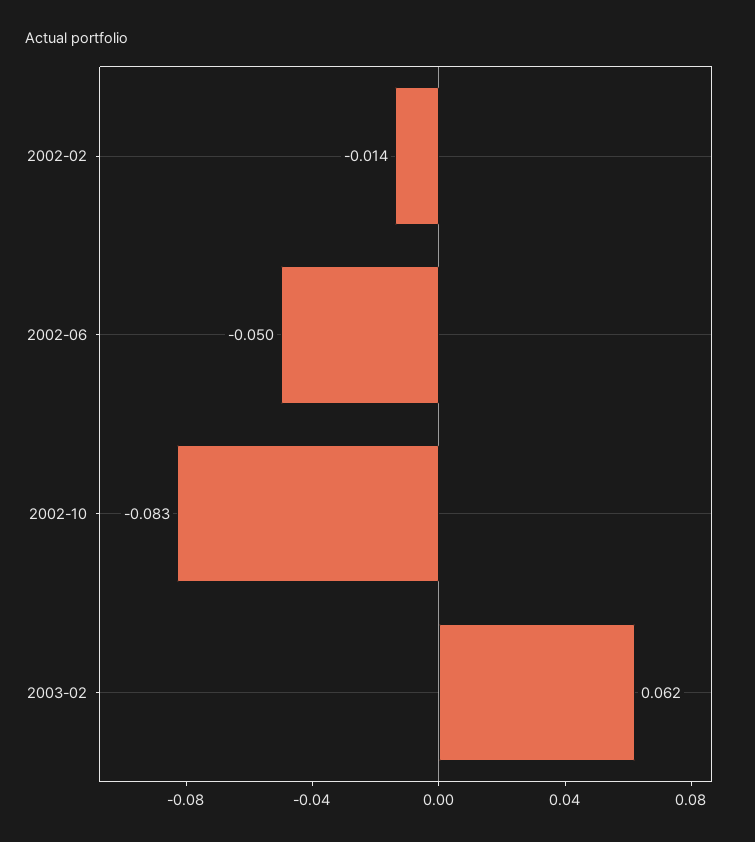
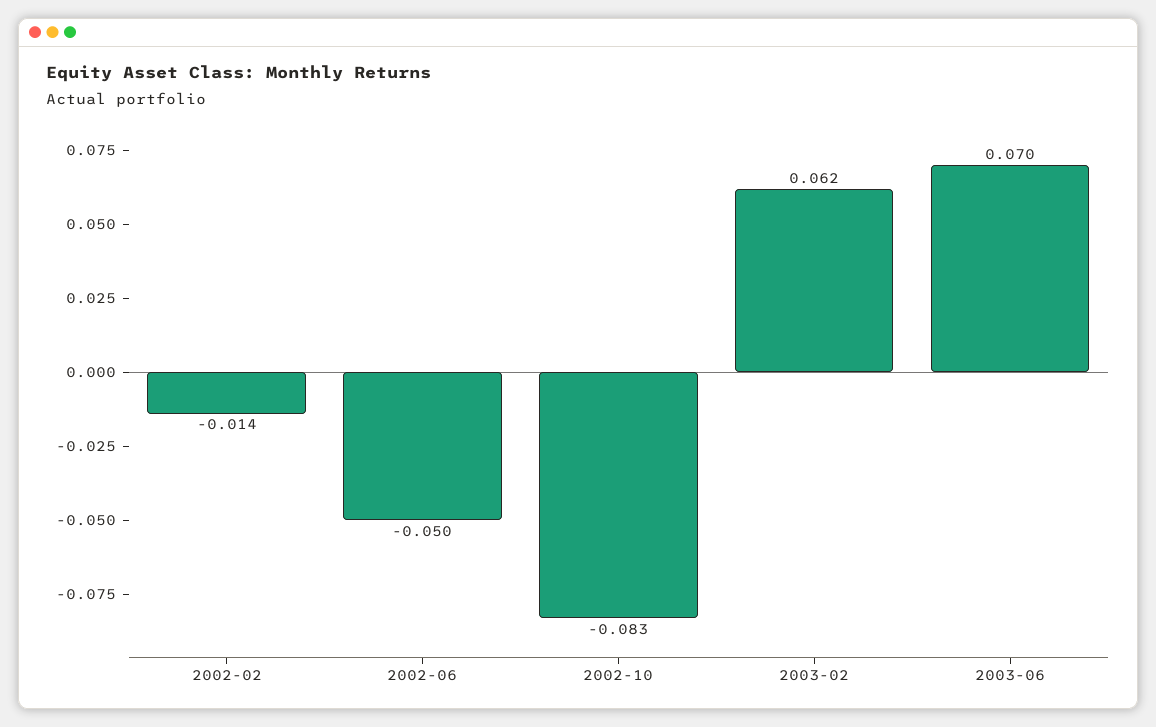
2003-06: none -> 0.07

